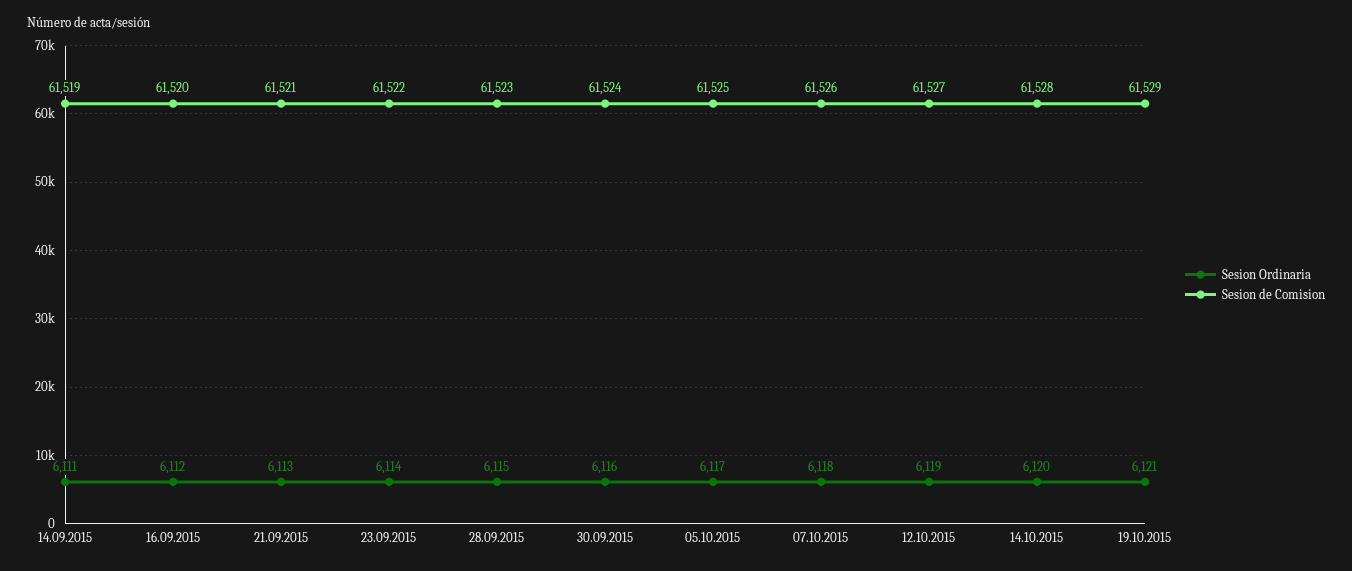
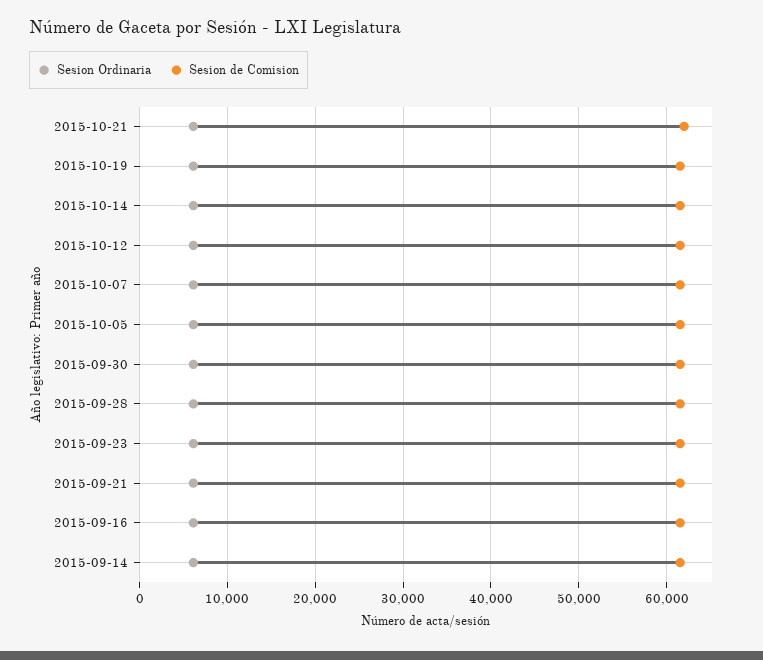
Sesion Ordinaria, 2015-10-21: none -> 6000
Sesion de Comision, 2015-10-21: none -> 62000

